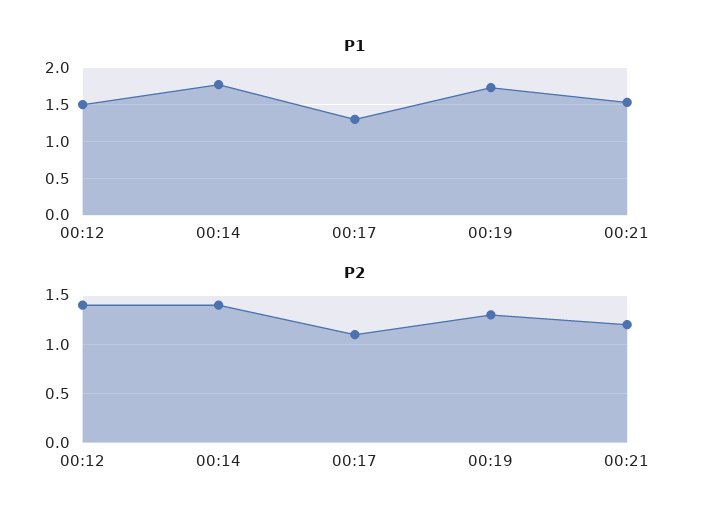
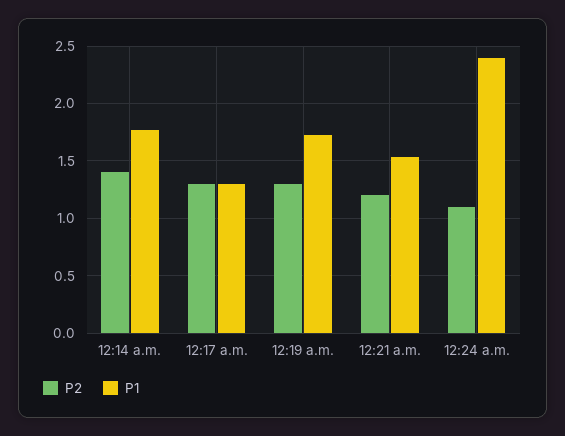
P1, 00:12: 1.5 -> none
P2, 00:12: 1.4 -> none
P2, 00:17: 1.1 -> 1.3
P2, 12:24 a.m.: none -> 1.1
P1, 12:24 a.m.: none -> 2.4

